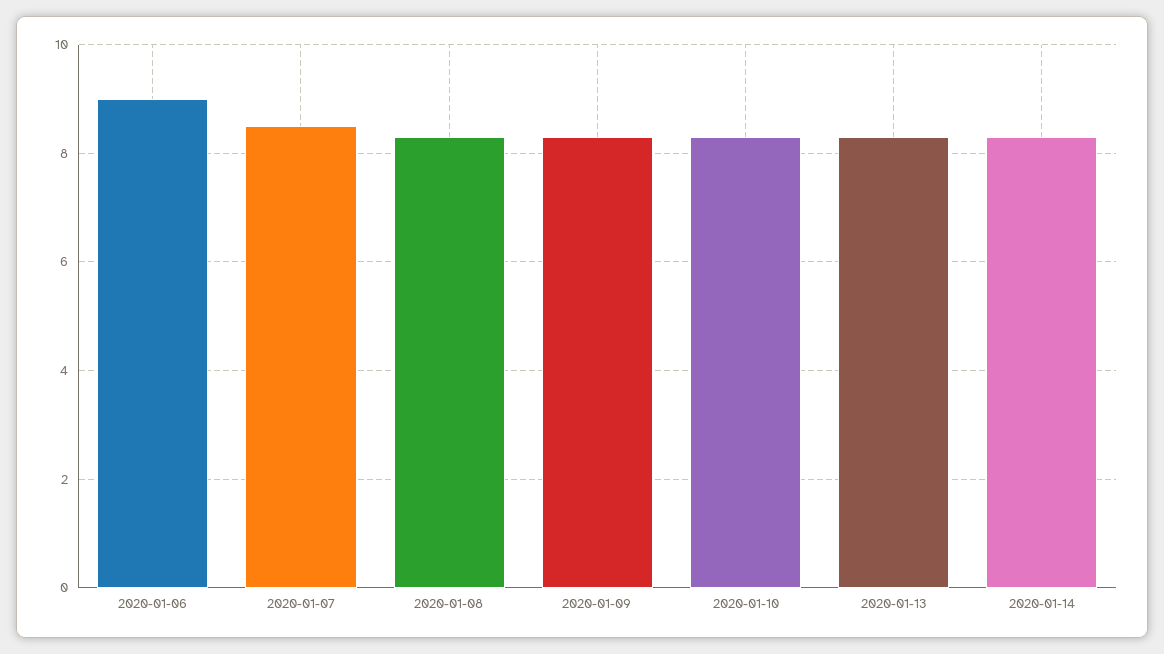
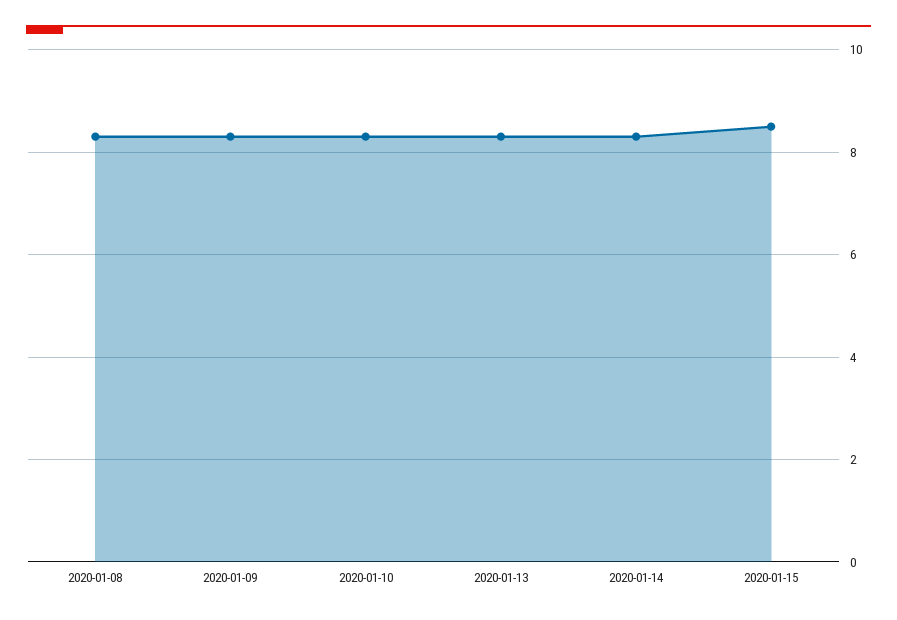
2020-01-06: 9 -> none
2020-01-07: 8.5 -> none
2020-01-15: none -> 8.5

